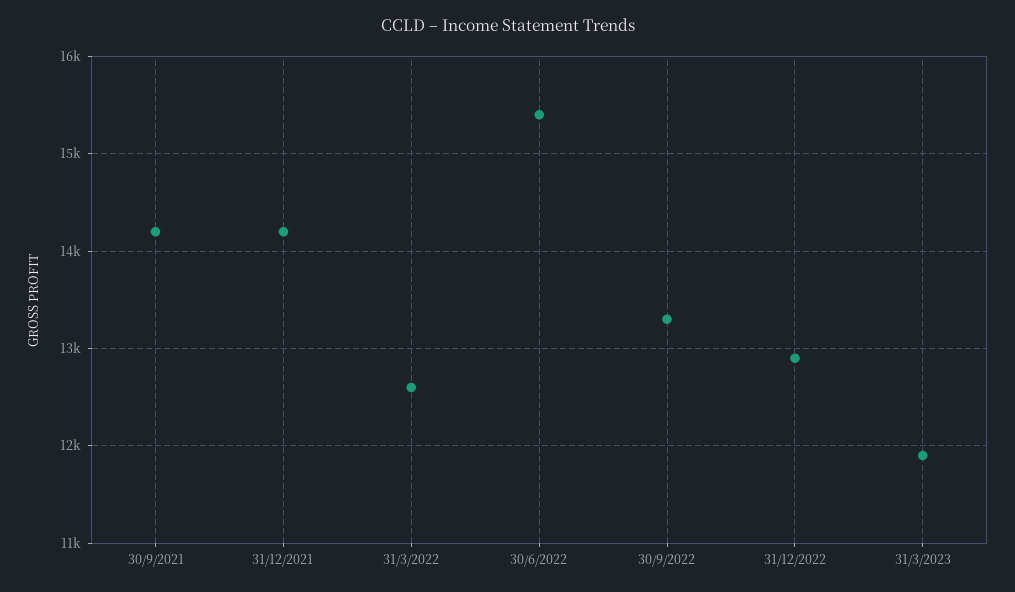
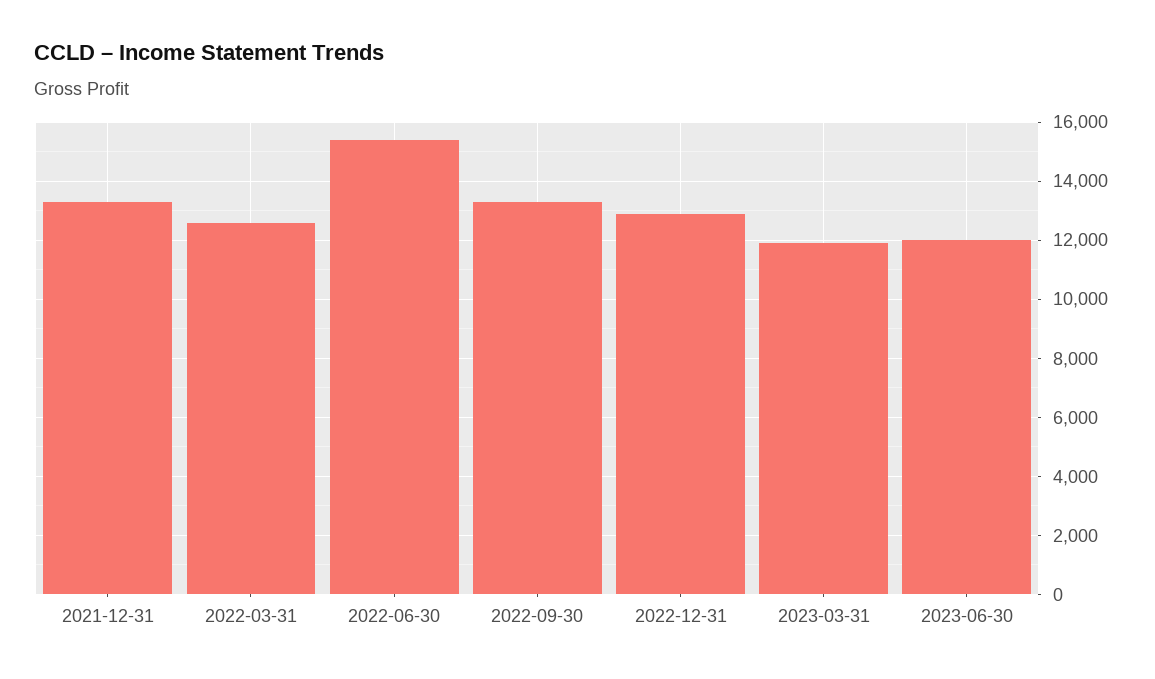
30/9/2021: 14200 -> none
31/12/2021: 14200 -> 13250
2023-06-30: none -> 12000

